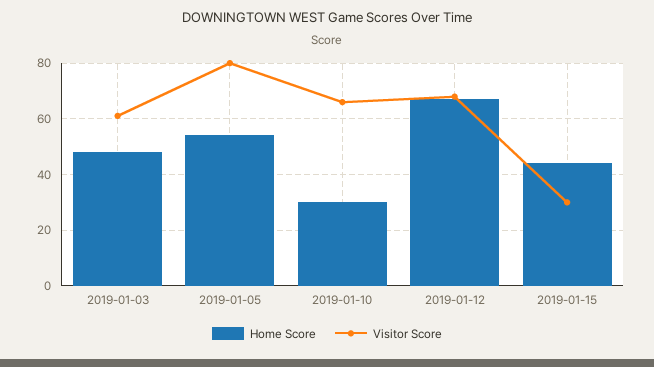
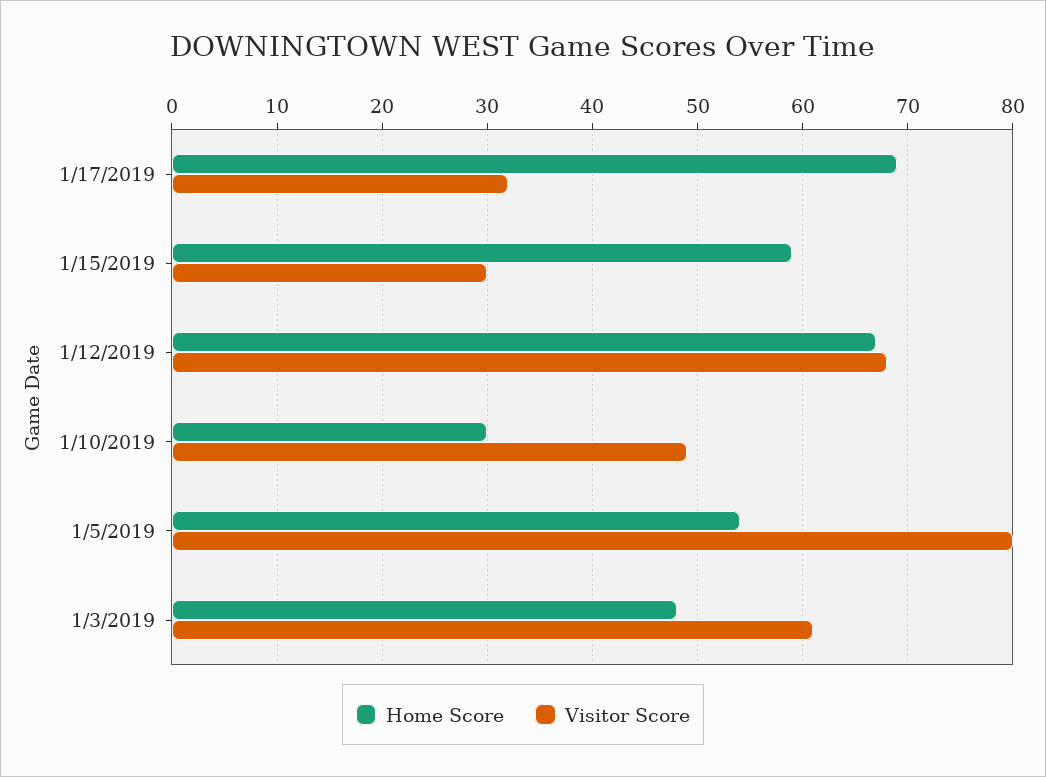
Visitor Score, 2019-01-10: 65 -> 49
Home Score, 2019-01-15: 45 -> 59
Home Score, 1/17/2019: none -> 69
Visitor Score, 1/17/2019: none -> 32

